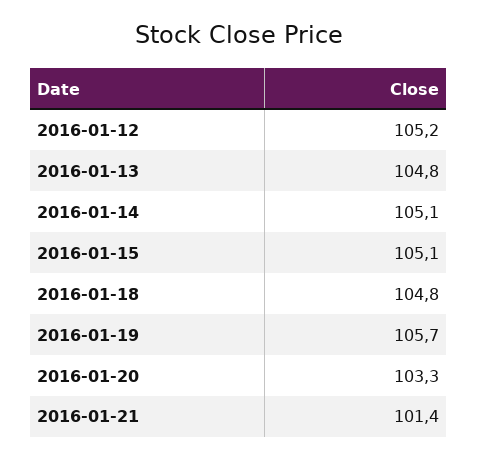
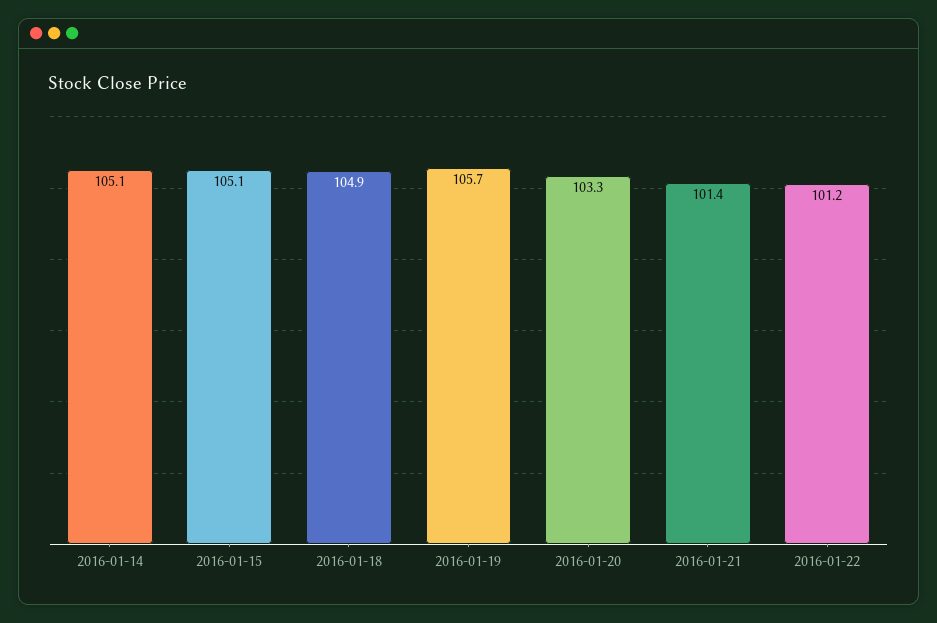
2016-01-12: 105.2 -> none
2016-01-13: 104.8 -> none
2016-01-18: 104.8 -> 104.9
2016-01-22: none -> 101.2

